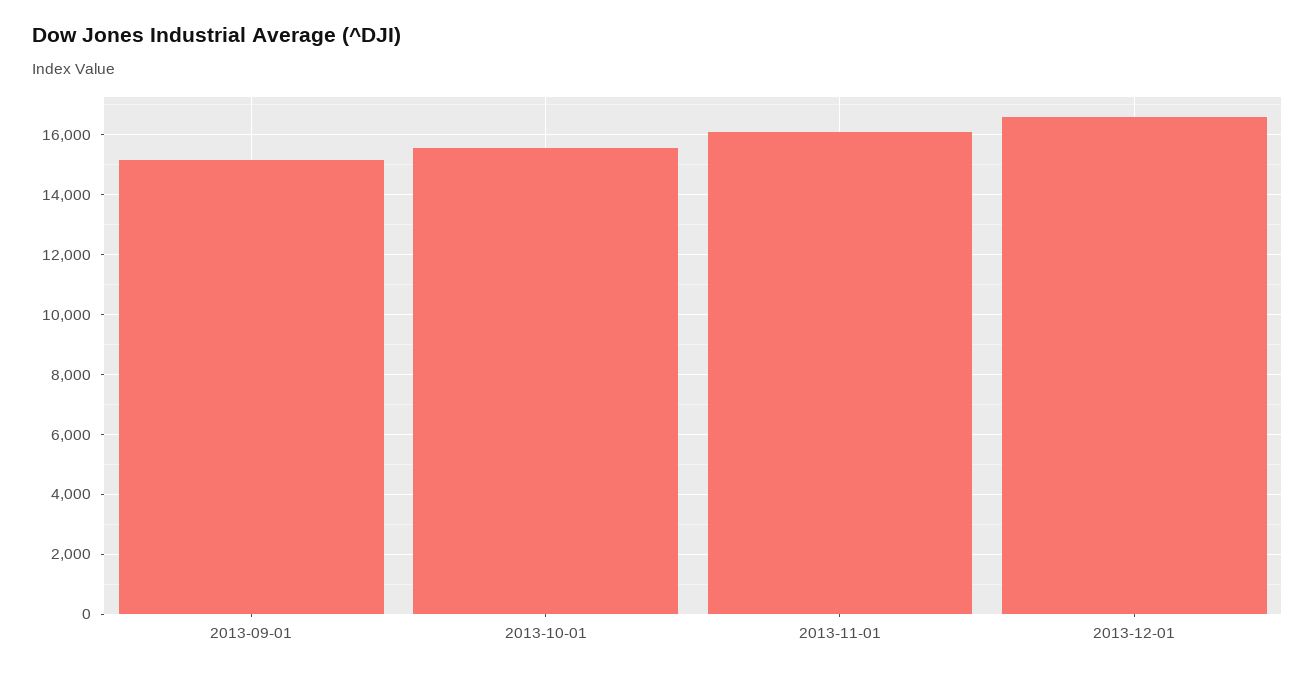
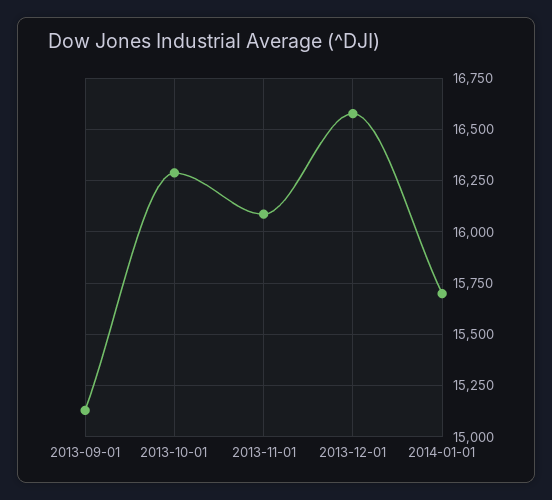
2013-10-01: 15500 -> 16300
2014-01-01: none -> 15700

